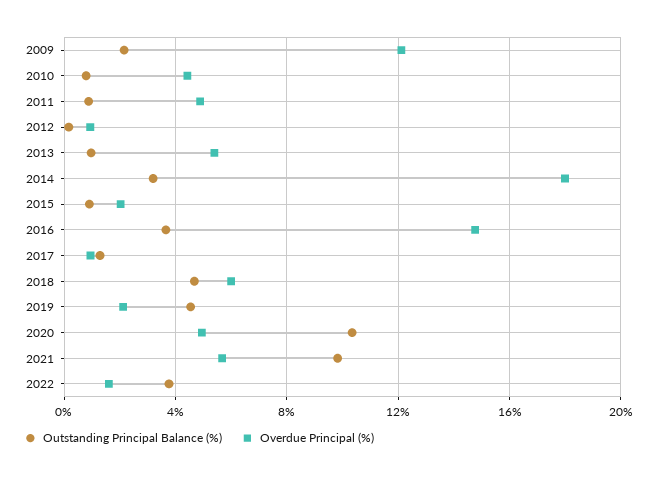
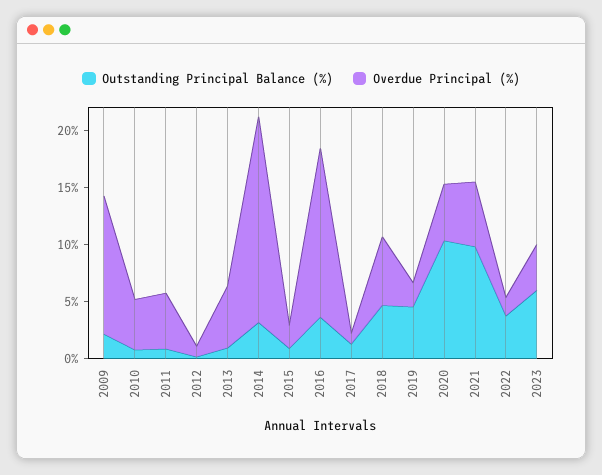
Outstanding Principal Balance (%), 2023: none -> 6
Overdue Principal (%), 2023: none -> 4

